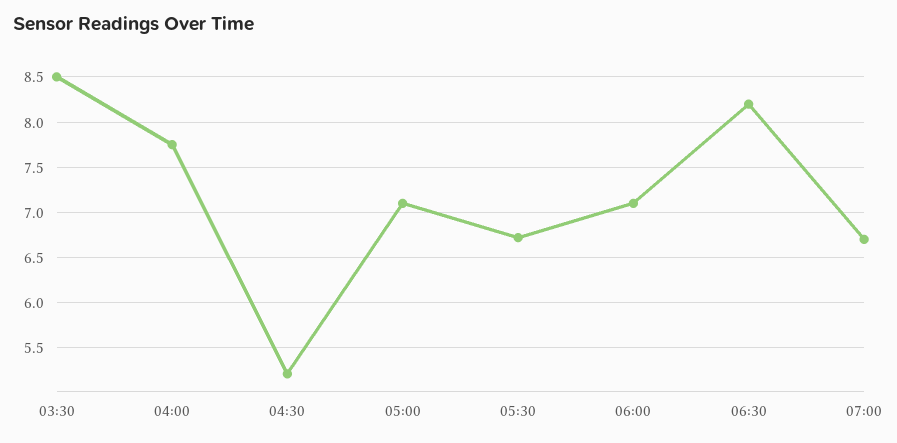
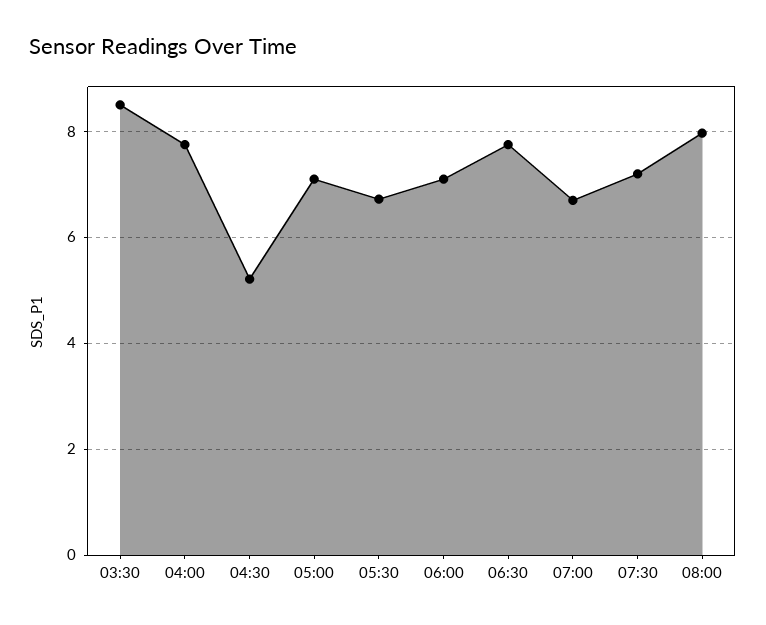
06:30: 8.2 -> 7.8
07:30: none -> 7.2
08:00: none -> 8

